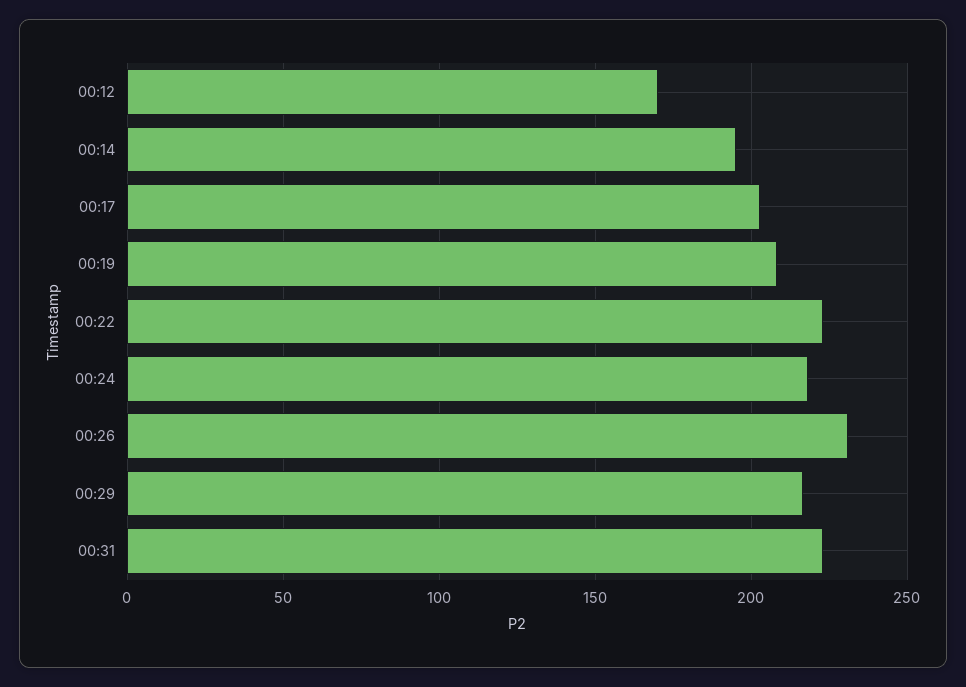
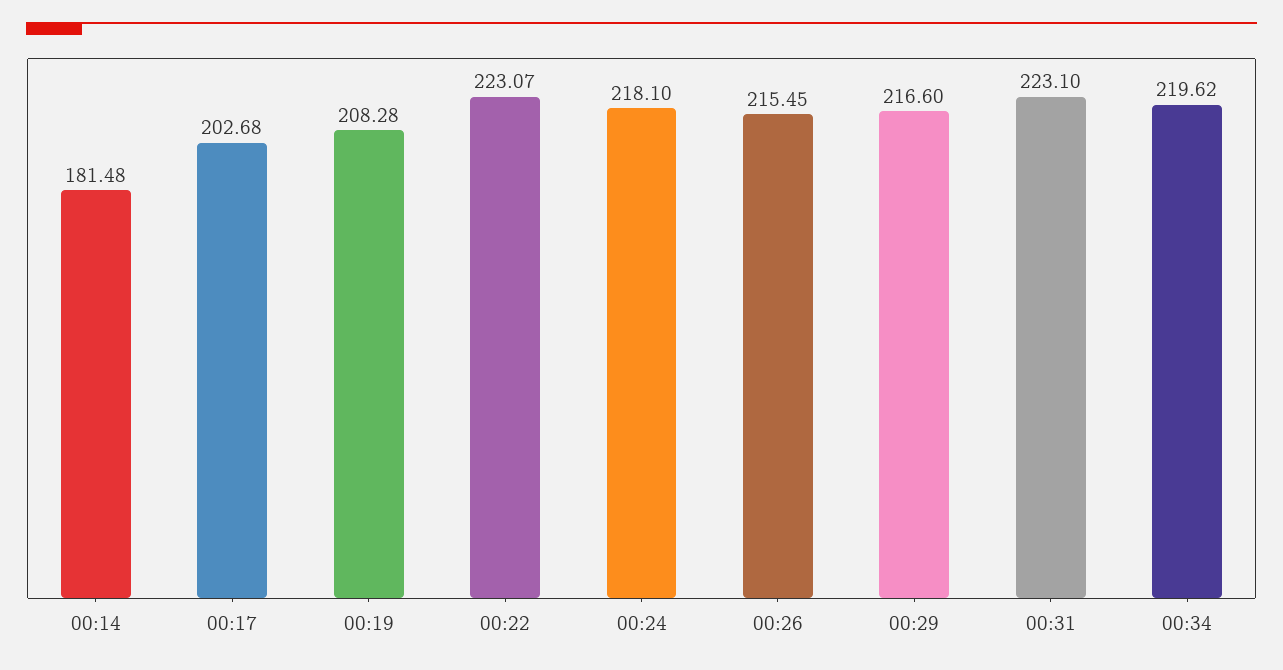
00:12: 170 -> none
00:14: 195 -> 181.48
00:26: 230 -> 215.45
00:34: none -> 219.62

